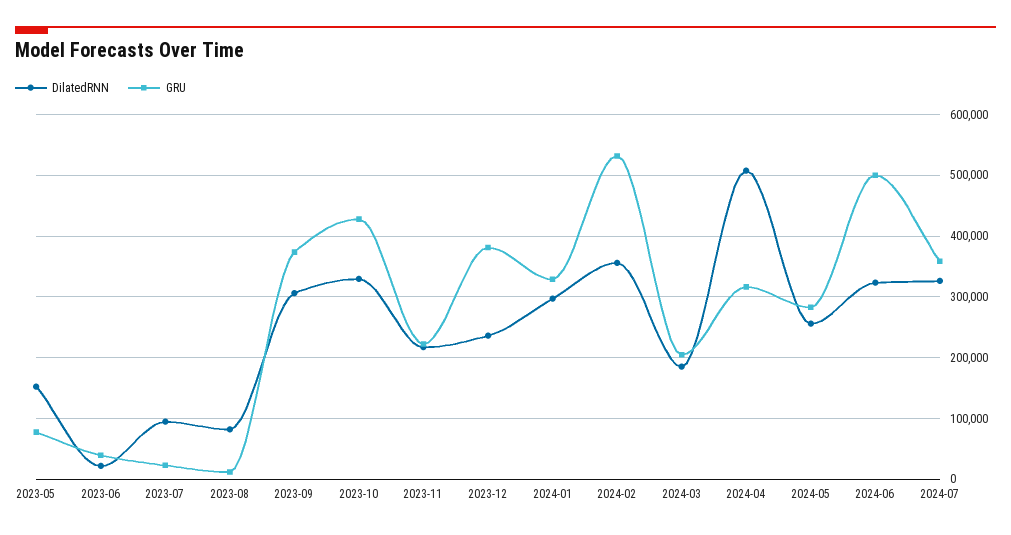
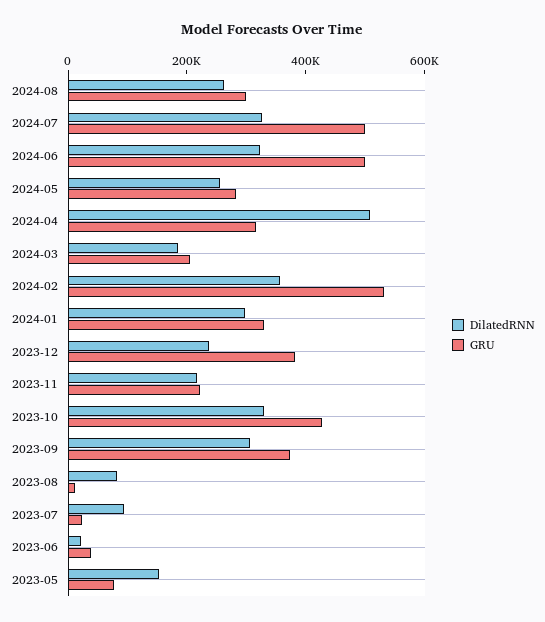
GRU, 2024-07: 360000 -> 500000
DilatedRNN, 2024-08: none -> 250000
GRU, 2024-08: none -> 300000

